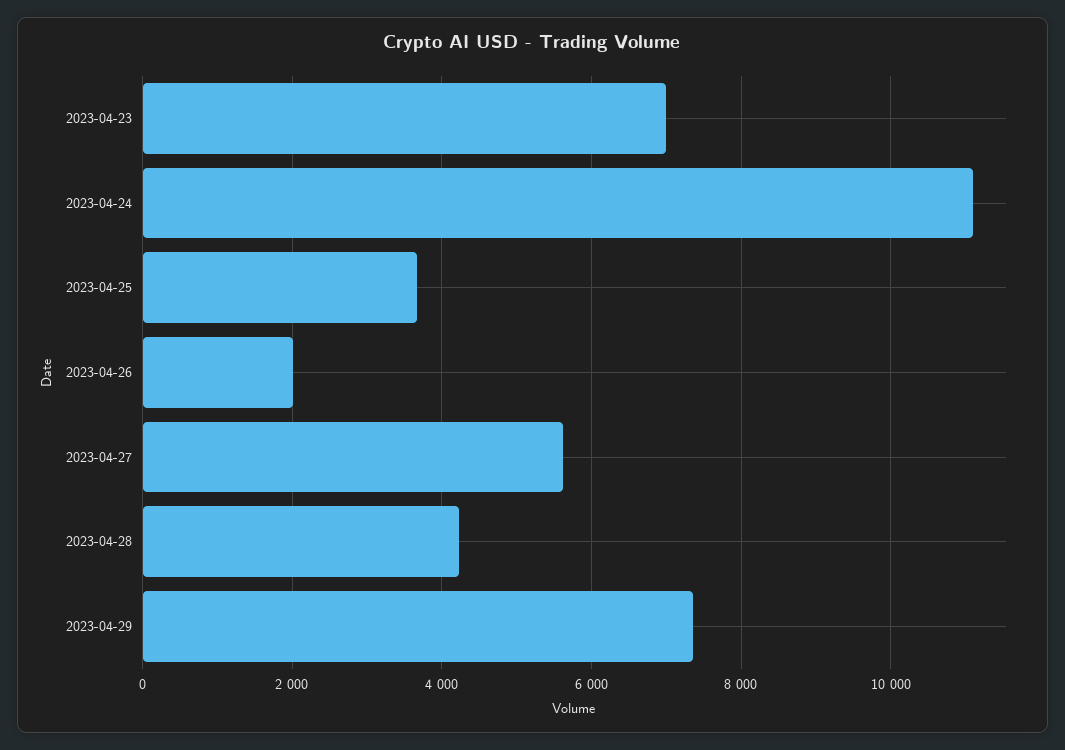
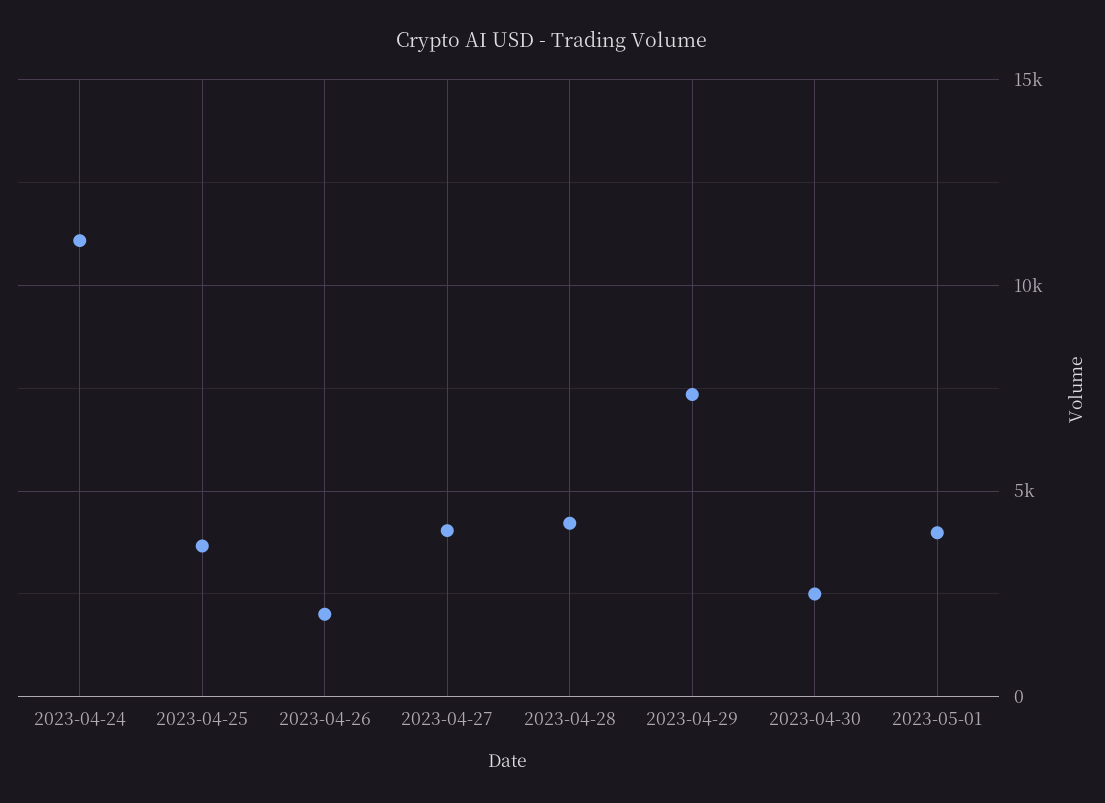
2023-04-23: 7000 -> none
2023-04-27: 5600 -> 4000
2023-04-30: none -> 2500
2023-05-01: none -> 4000

